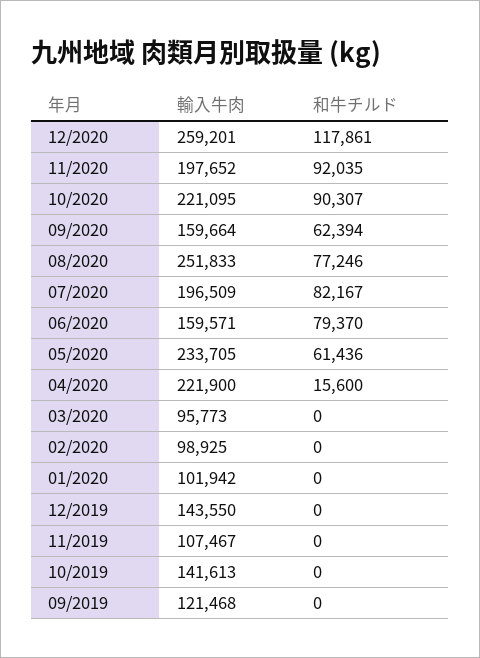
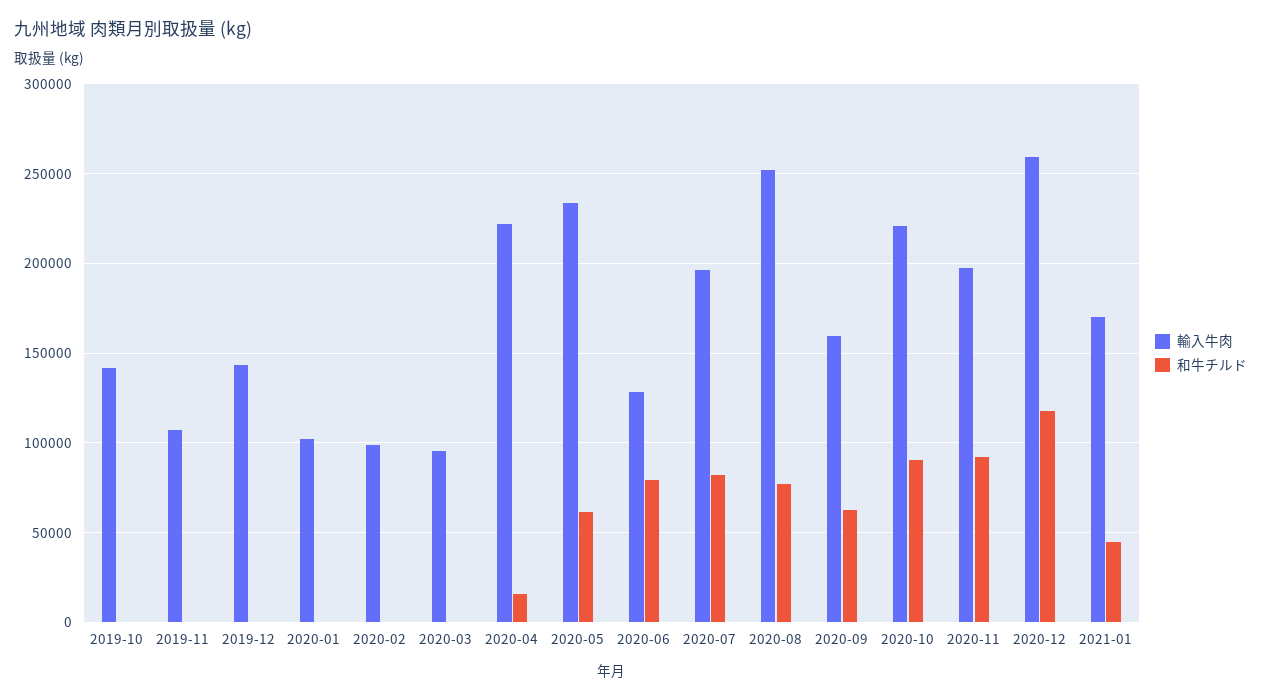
輸入牛肉, 06/2020: 159571 -> 130000
輸入牛肉, 09/2019: 121468 -> none
和牛チルド, 09/2019: 0 -> none
輸入牛肉, 2021-01: none -> 170000
和牛チルド, 2021-01: none -> 45000

